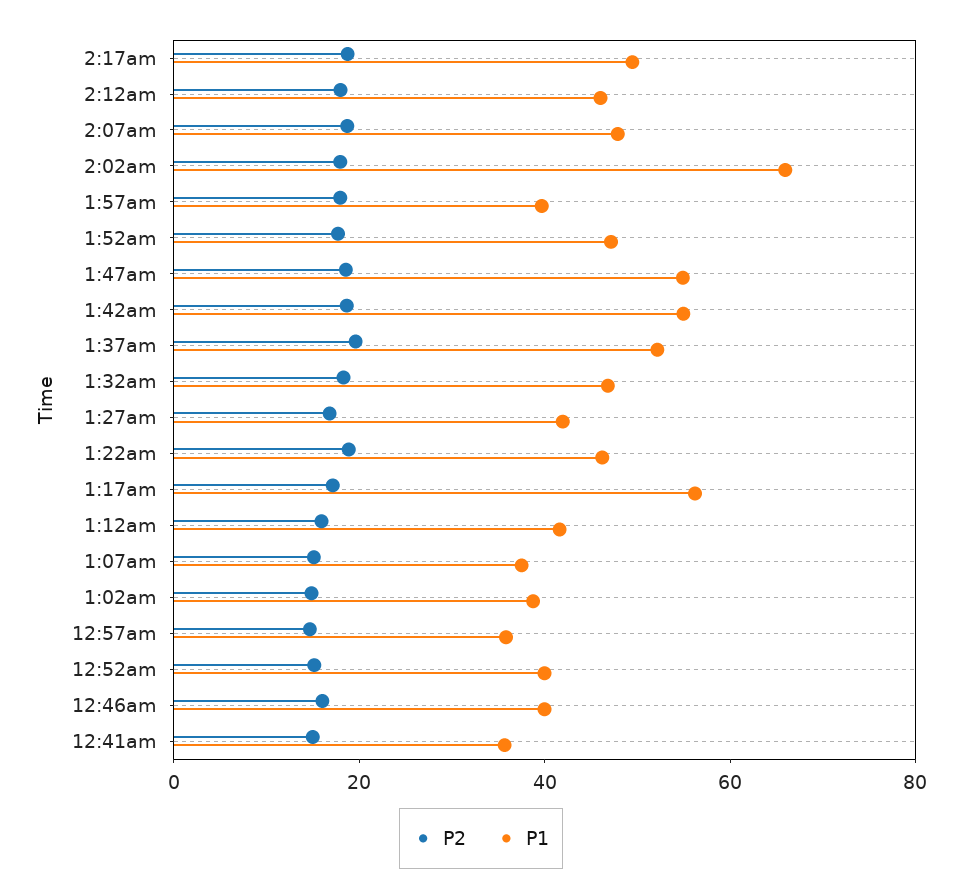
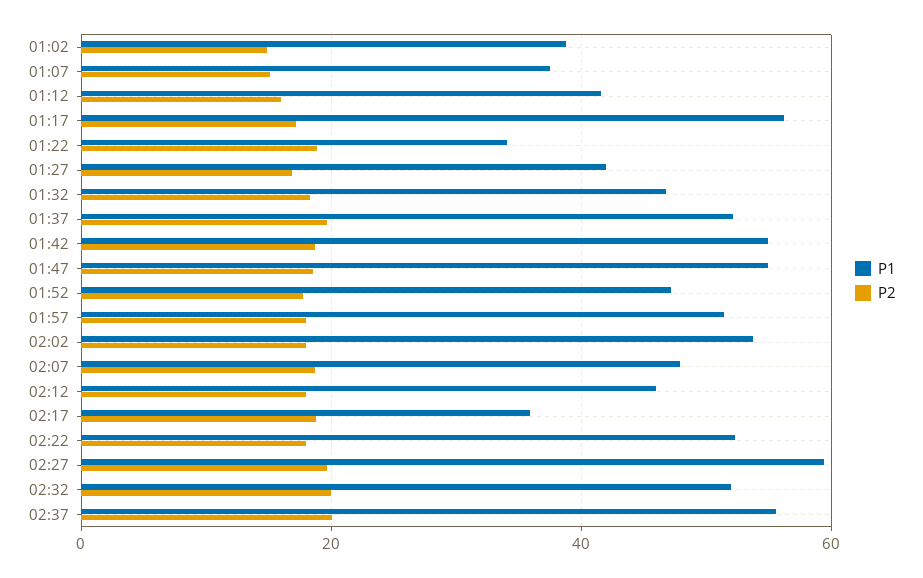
P1, 2:17am: 50 -> 36
P1, 2:02am: 65 -> 54
P1, 1:57am: 40 -> 52
P1, 1:22am: 45 -> 34
P2, 12:57am: 15 -> none
P1, 12:57am: 35 -> none
P2, 12:52am: 15 -> none
P1, 12:52am: 40 -> none
P2, 12:46am: 15 -> none
P1, 12:46am: 40 -> none
P2, 12:41am: 15 -> none
P1, 12:41am: 35 -> none
P1, 02:22: none -> 52
P2, 02:22: none -> 18
P1, 02:27: none -> 60
P2, 02:27: none -> 20
P1, 02:32: none -> 52
P2, 02:32: none -> 20
P1, 02:37: none -> 56
P2, 02:37: none -> 20

